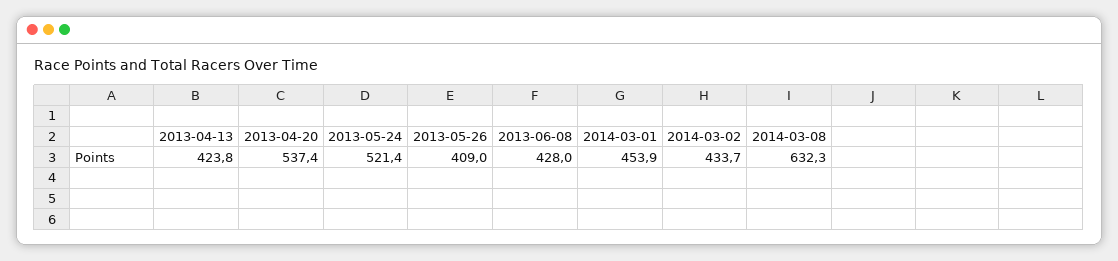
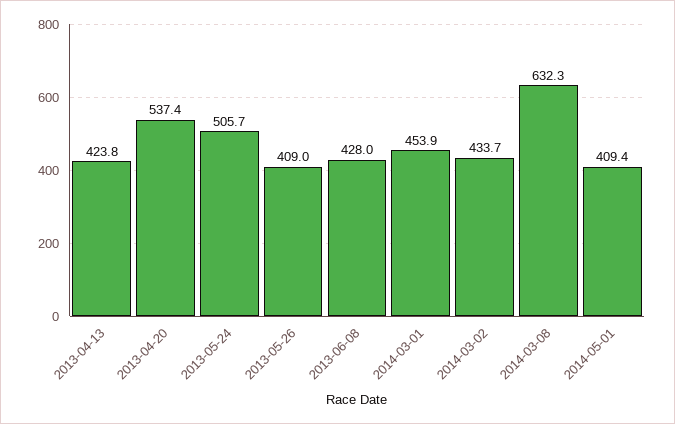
2013-05-24: 521.4 -> 505.7
2014-05-01: none -> 409.4

